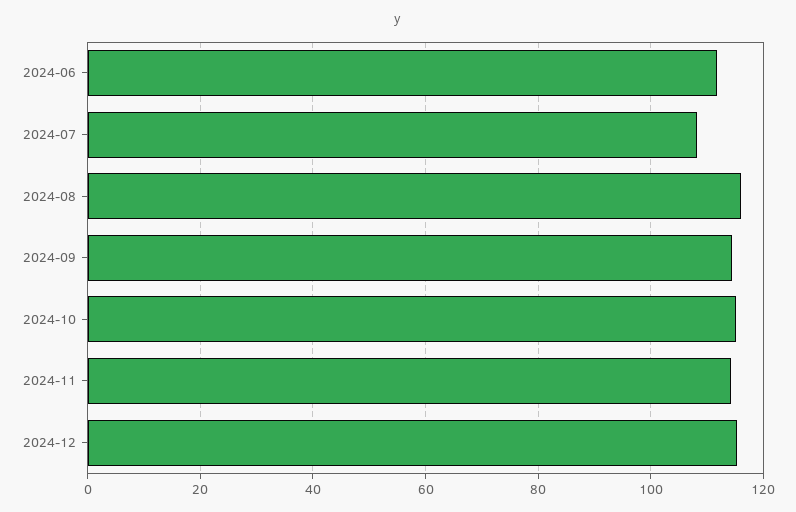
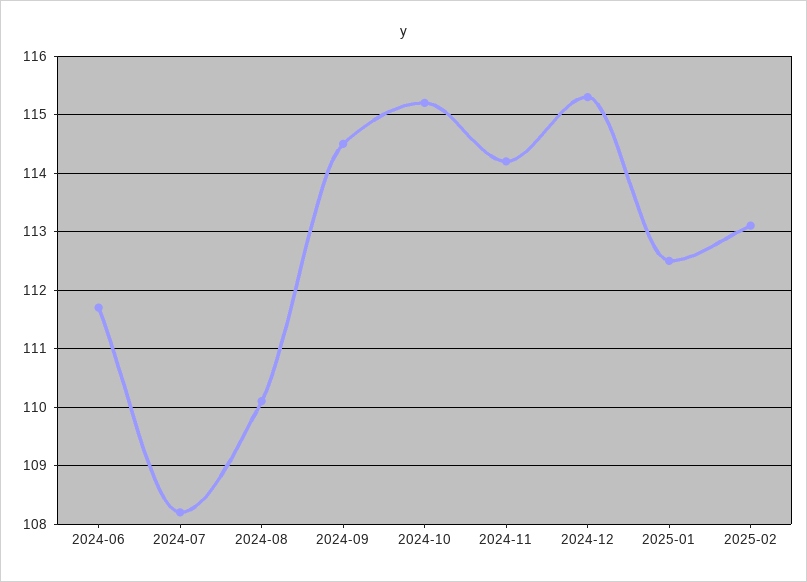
2024-08: 116 -> 110
2025-01: none -> 112.5
2025-02: none -> 113

